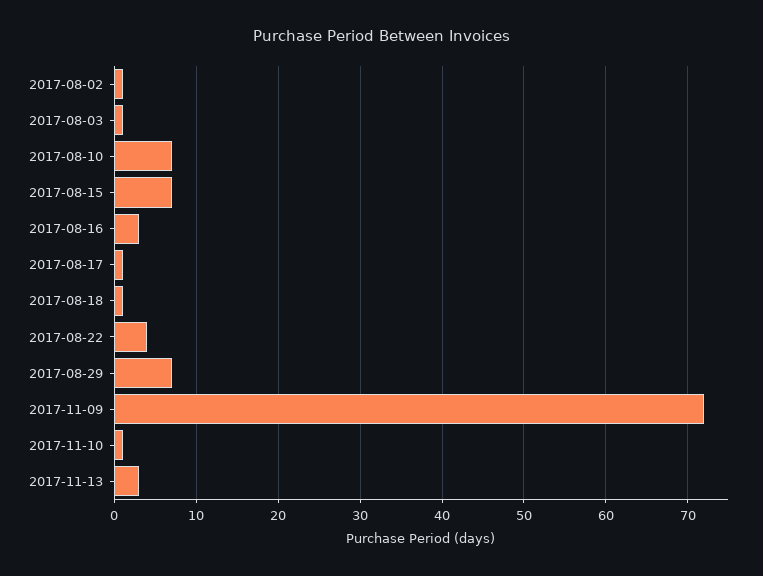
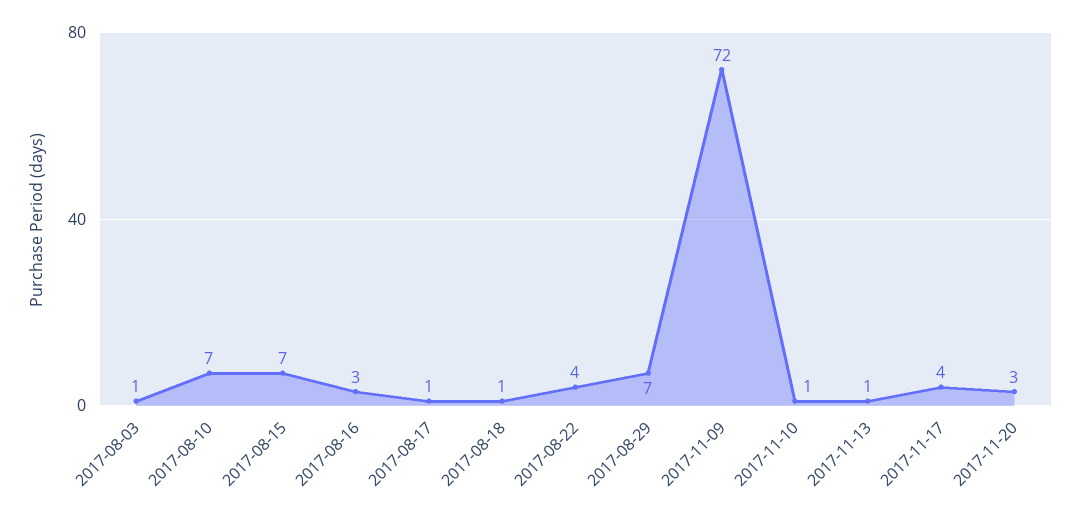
2017-08-02: 1 -> none
2017-11-13: 3 -> 1
2017-11-17: none -> 4
2017-11-20: none -> 3

